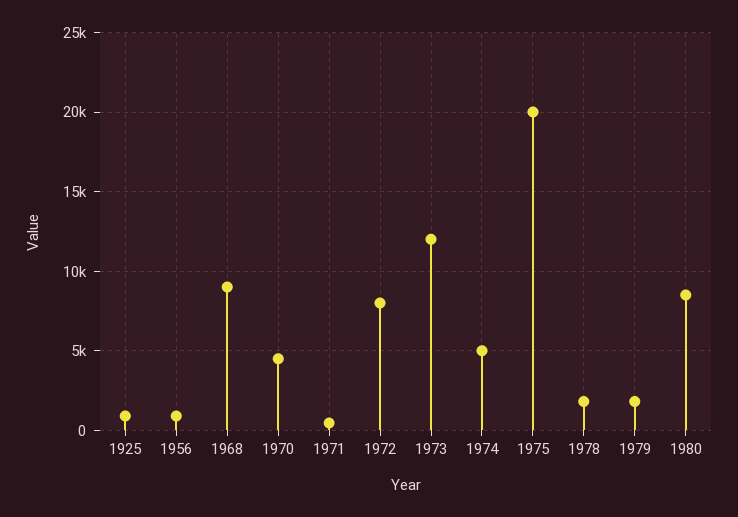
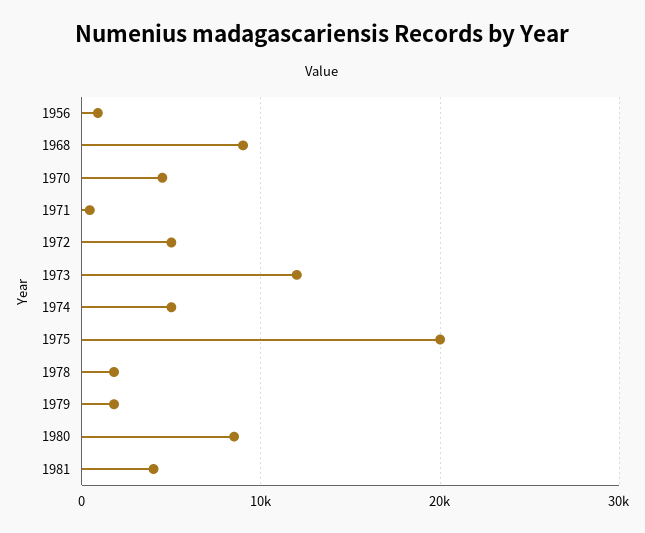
1925: 1000 -> none
1972: 8000 -> 5000
1981: none -> 4000

